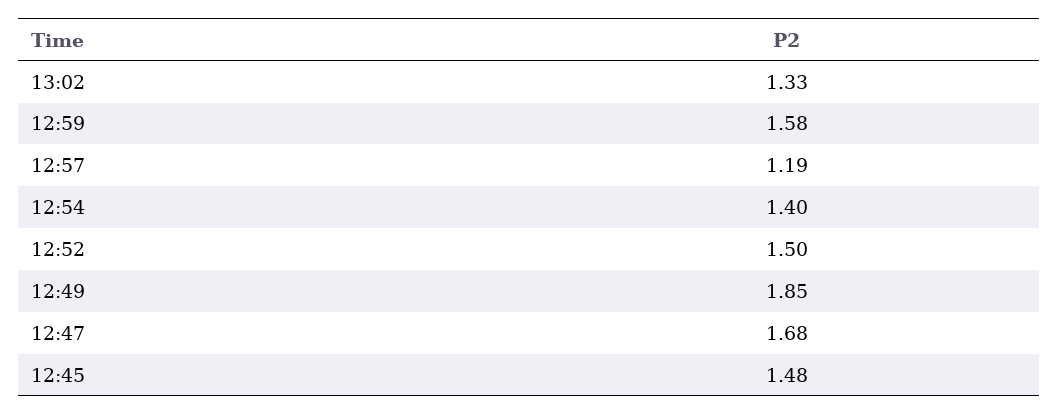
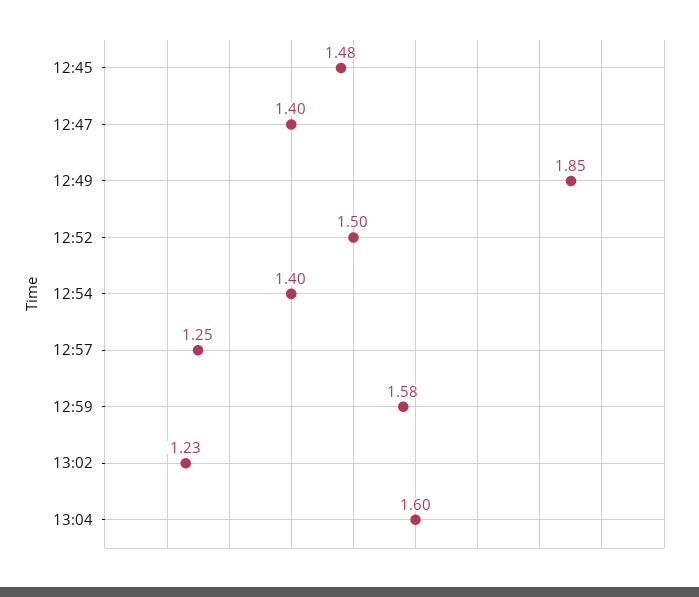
13:02: 1.33 -> 1.23
12:57: 1.19 -> 1.25
12:47: 1.68 -> 1.4
13:04: none -> 1.6

